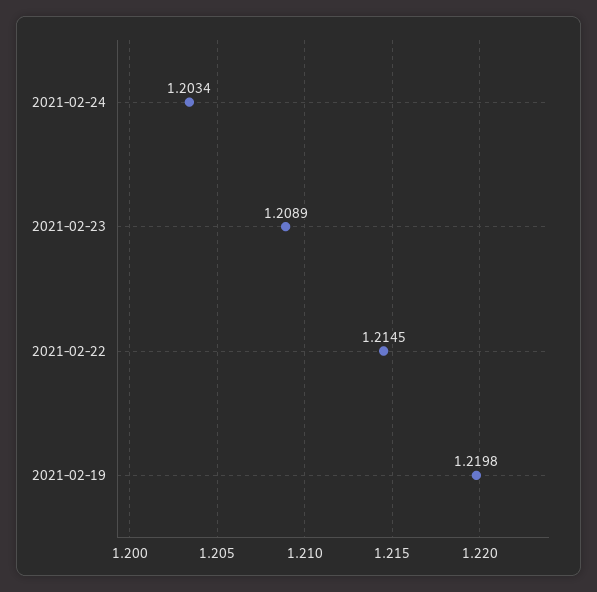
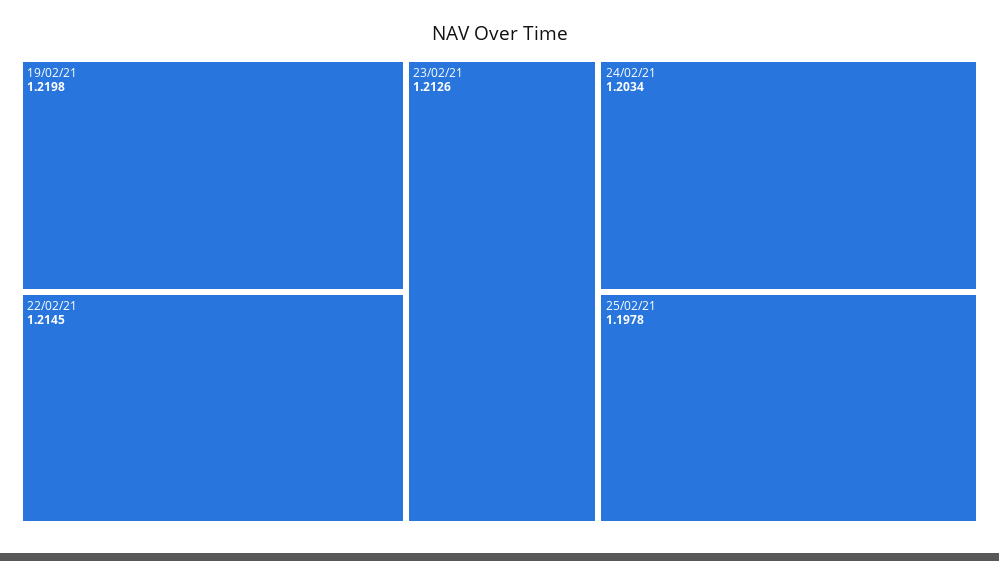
2021-02-23: 1.2089 -> 1.2126
25/02/21: none -> 1.1978

